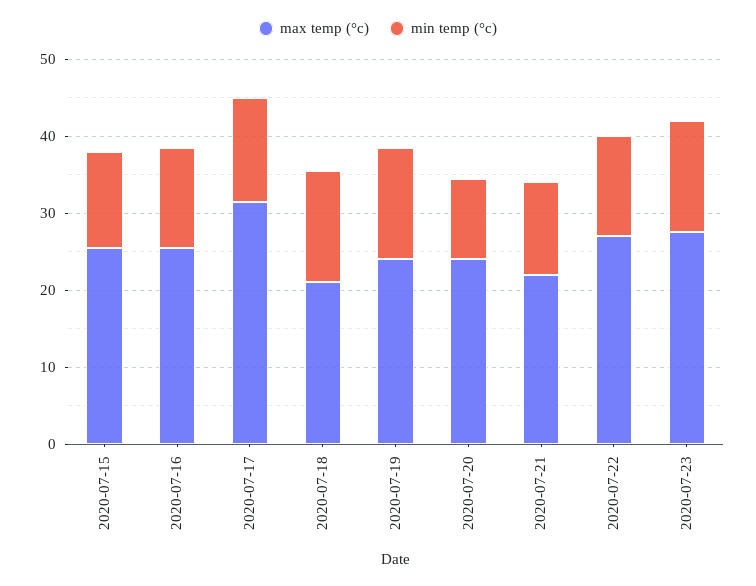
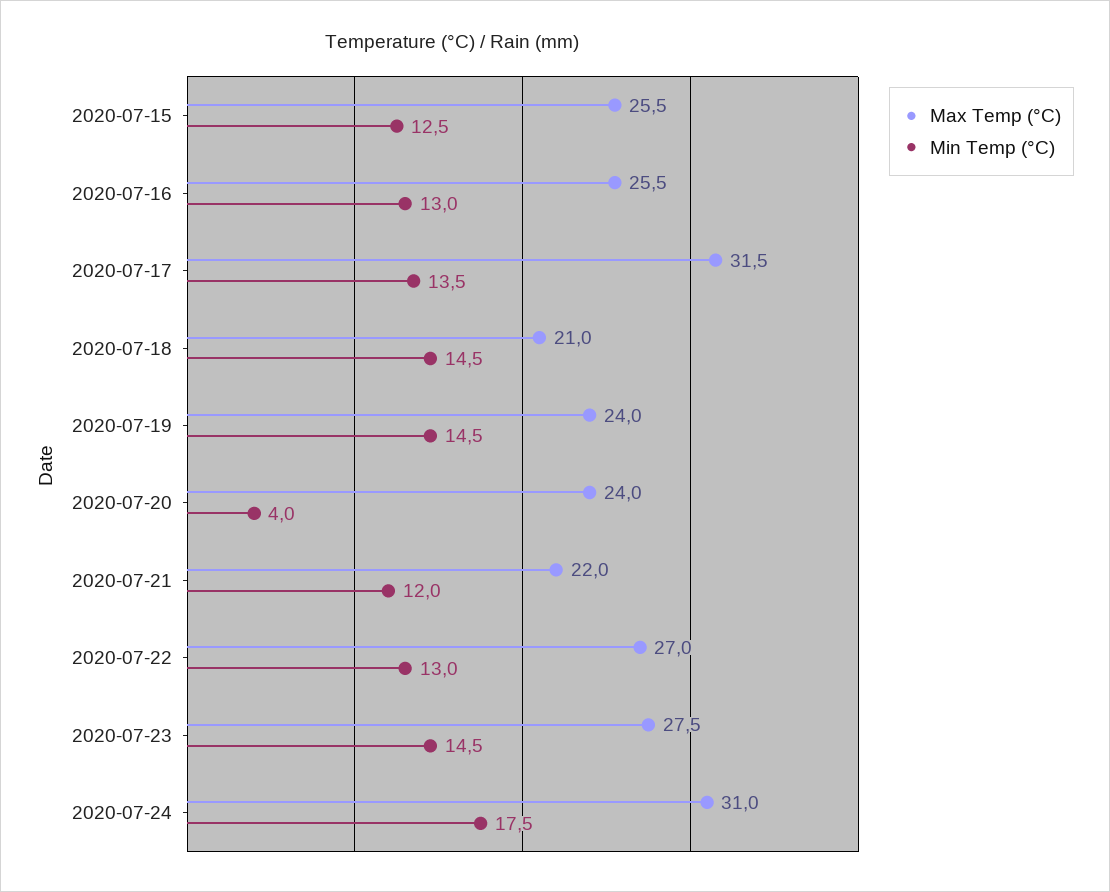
min temp (°c), 2020-07-20: 10 -> 4
max temp (°c), 2020-07-24: none -> 31
min temp (°c), 2020-07-24: none -> 17.5

